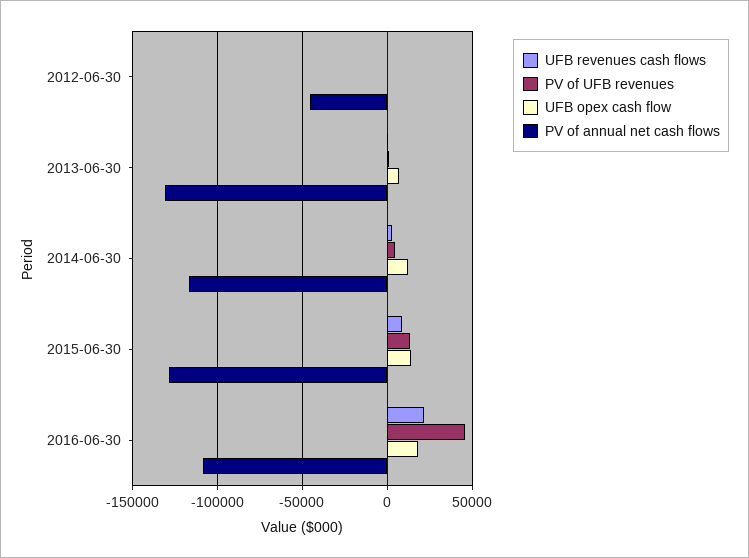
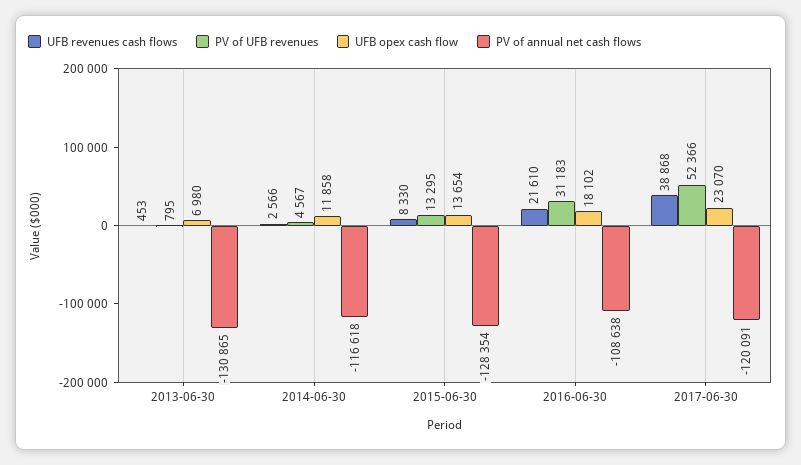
UFB revenues cash flows, 2012-06-30: 0 -> none
PV of UFB revenues, 2012-06-30: 0 -> none
UFB opex cash flow, 2012-06-30: 0 -> none
PV of annual net cash flows, 2012-06-30: -45000 -> none
PV of UFB revenues, 2016-06-30: 45000 -> 31183
UFB revenues cash flows, 2017-06-30: none -> 38868
PV of UFB revenues, 2017-06-30: none -> 52366
UFB opex cash flow, 2017-06-30: none -> 23070
PV of annual net cash flows, 2017-06-30: none -> -120091

